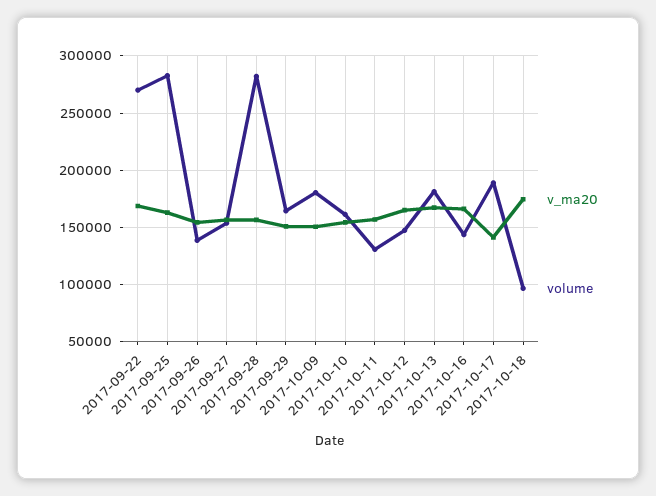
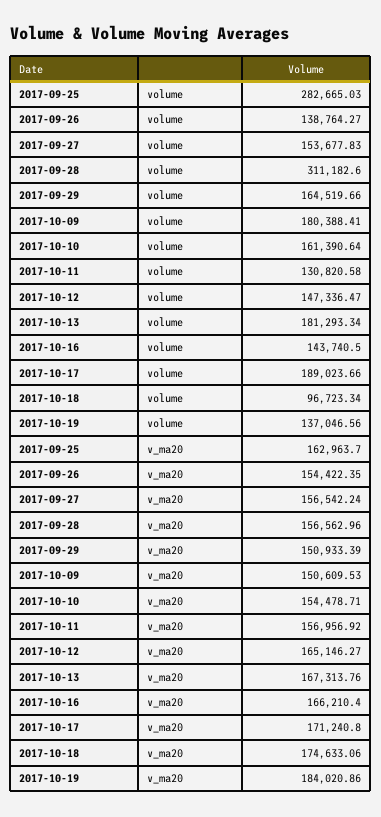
v_ma20, 2017-09-22: 170000 -> none
volume, 2017-09-22: 270000 -> none
volume, 2017-09-28: 280000 -> 311182.6
v_ma20, 2017-10-17: 140000 -> 171240.8
volume, 2017-10-19: none -> 137046.56
v_ma20, 2017-10-19: none -> 184020.86

